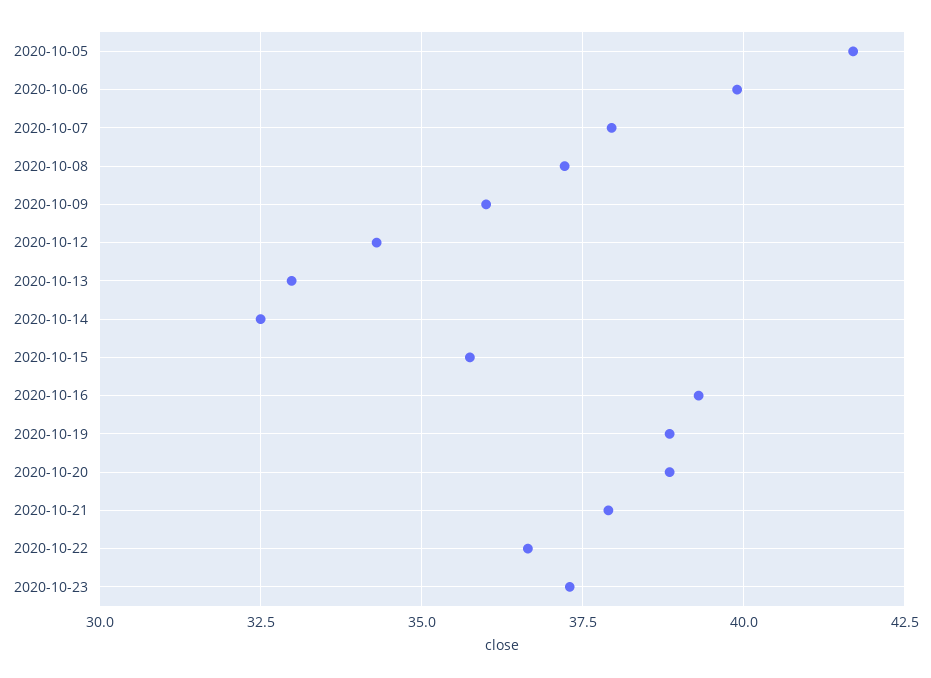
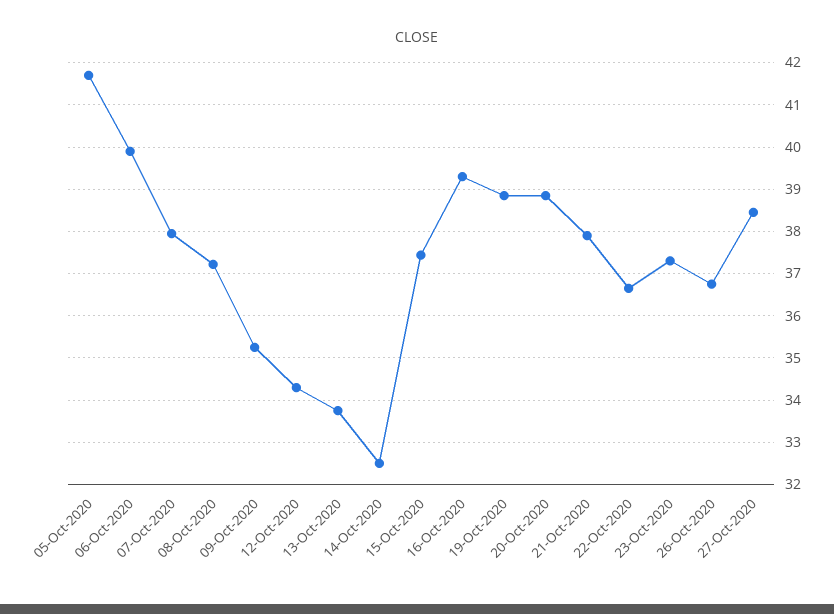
2020-10-09: 36 -> 35.2
2020-10-13: 33 -> 33.8
2020-10-15: 35.75 -> 37.4
26-Oct-2020: none -> 36.8
27-Oct-2020: none -> 38.4

